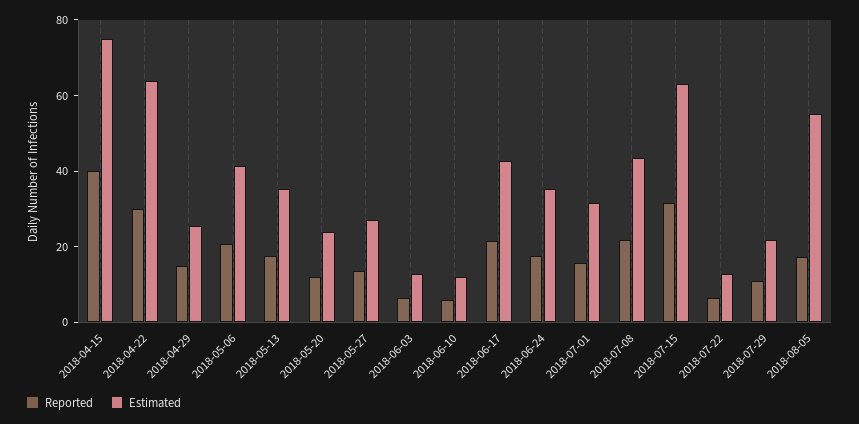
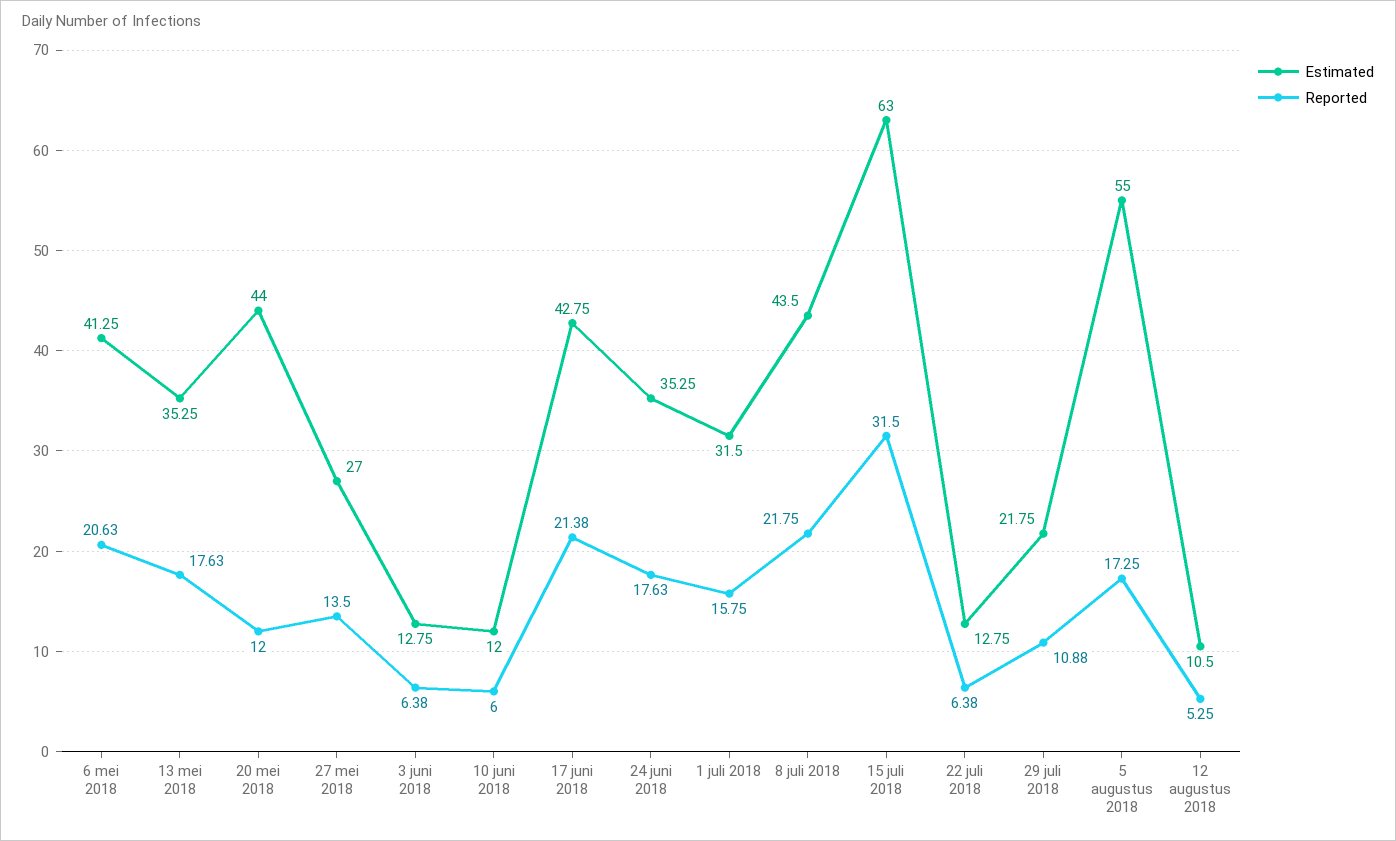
Reported, 2018-04-15: 40 -> none
Estimated, 2018-04-15: 75 -> none
Reported, 2018-04-22: 30 -> none
Estimated, 2018-04-22: 65 -> none
Reported, 2018-04-29: 15 -> none
Estimated, 2018-04-29: 25 -> none
Estimated, 2018-05-20: 25 -> 44
Estimated, 12 augustus 2018: none -> 10.5
Reported, 12 augustus 2018: none -> 5.25

